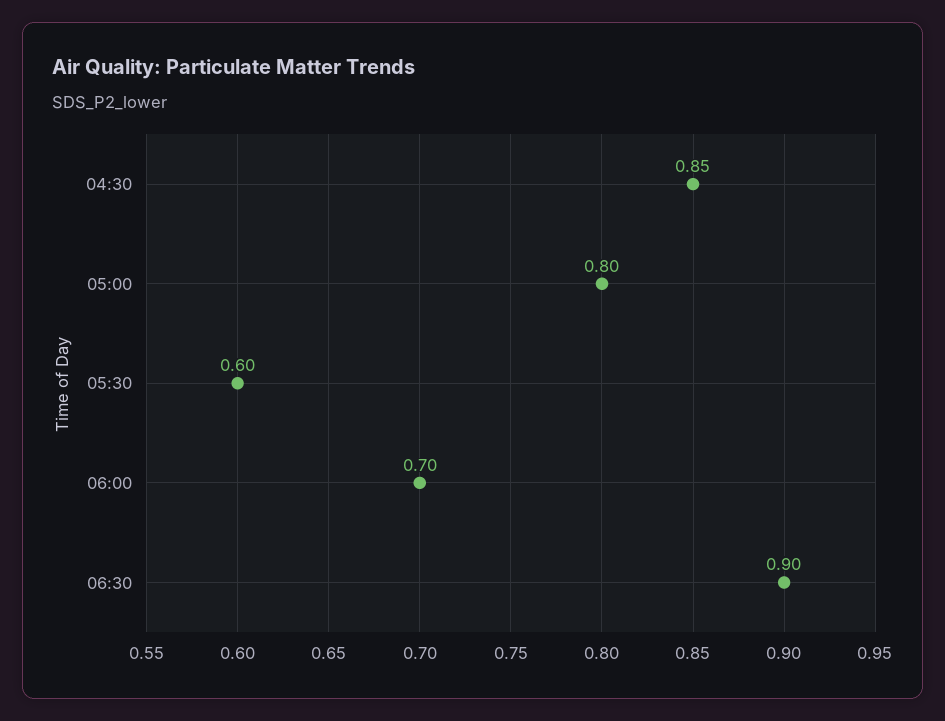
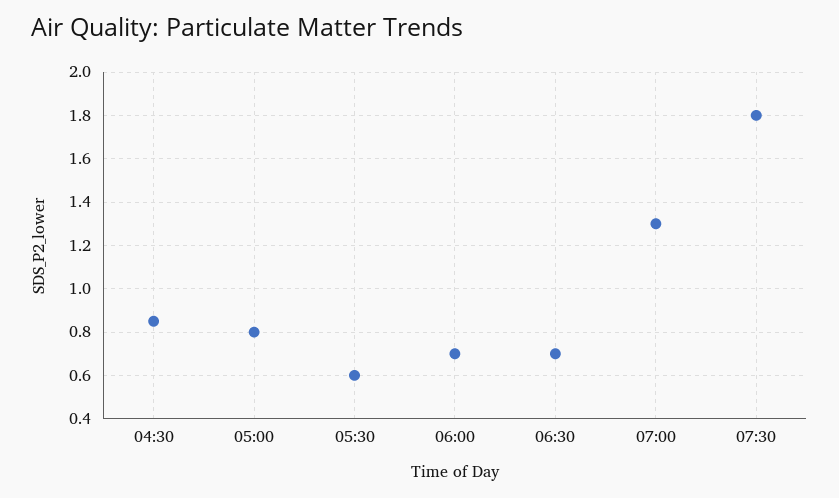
06:30: 0.9 -> 0.7
07:00: none -> 1.3
07:30: none -> 1.8

